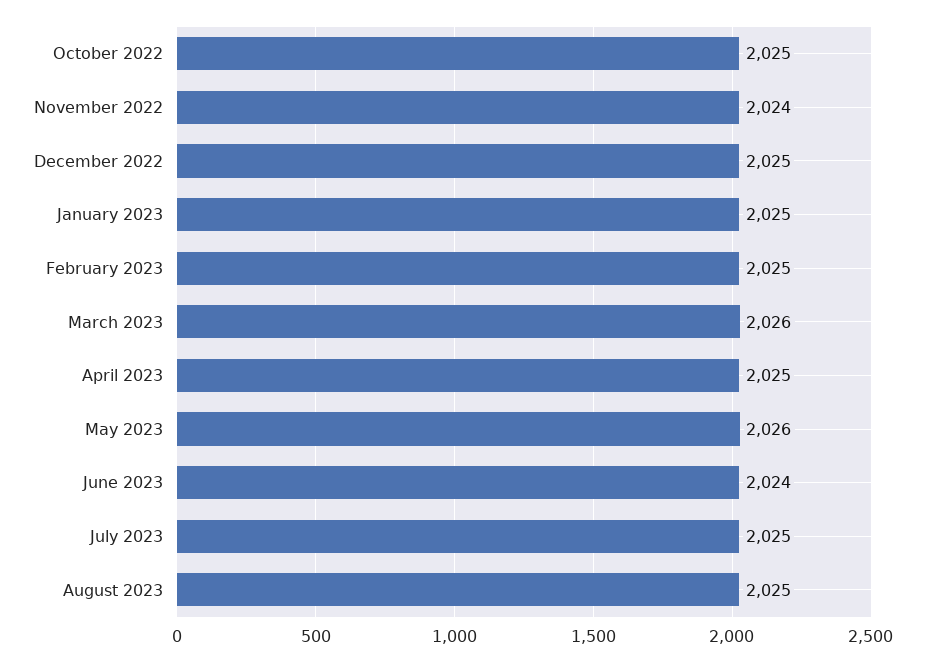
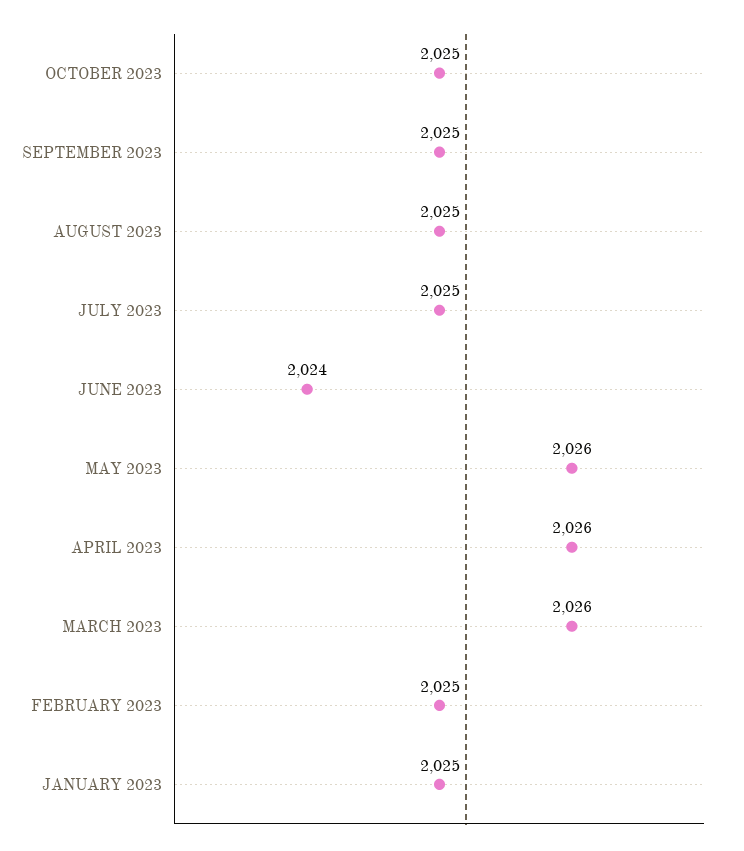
October 2022: 2025 -> none
November 2022: 2024 -> none
December 2022: 2025 -> none
April 2023: 2025 -> 2026
OCTOBER 2023: none -> 2025
SEPTEMBER 2023: none -> 2025

